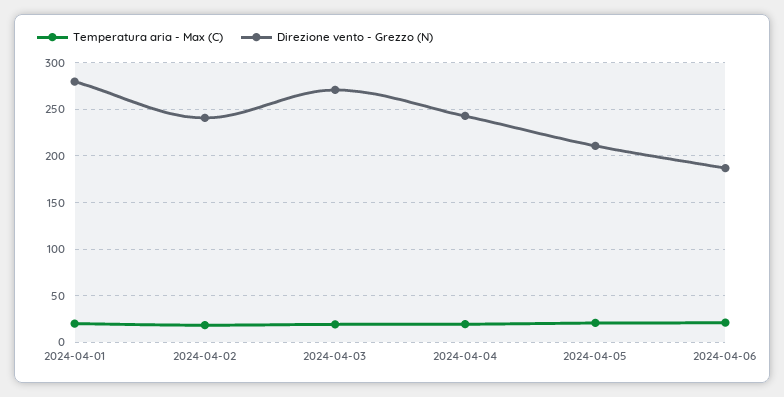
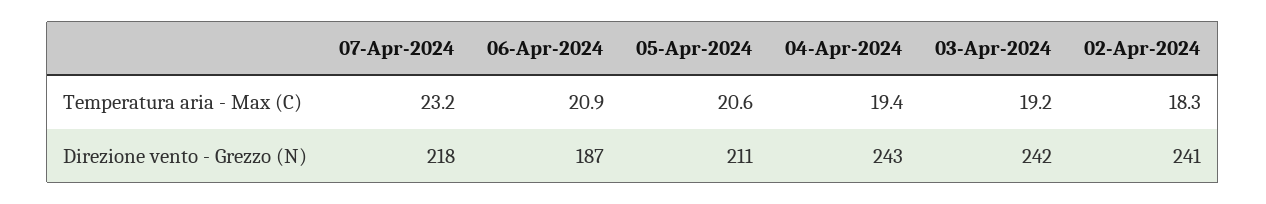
Temperatura aria - Max (C), 2024-04-01: 20 -> none
Direzione vento - Grezzo (N), 2024-04-01: 280 -> none
Direzione vento - Grezzo (N), 2024-04-03: 270 -> 242
Temperatura aria - Max (C), 07-Apr-2024: none -> 23.2
Direzione vento - Grezzo (N), 07-Apr-2024: none -> 218

